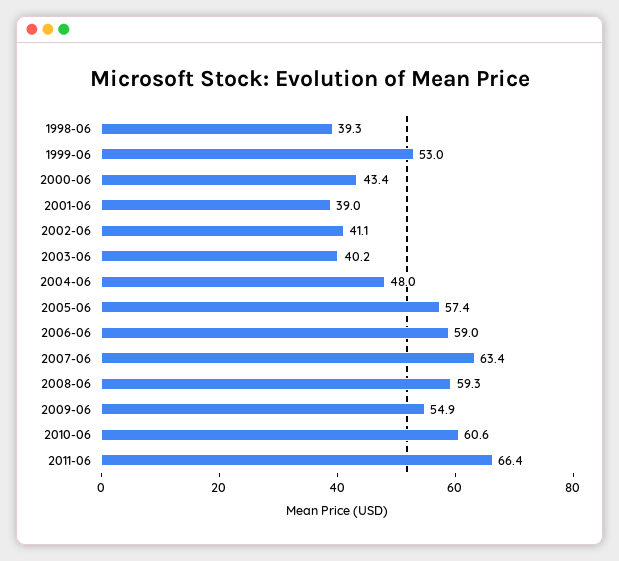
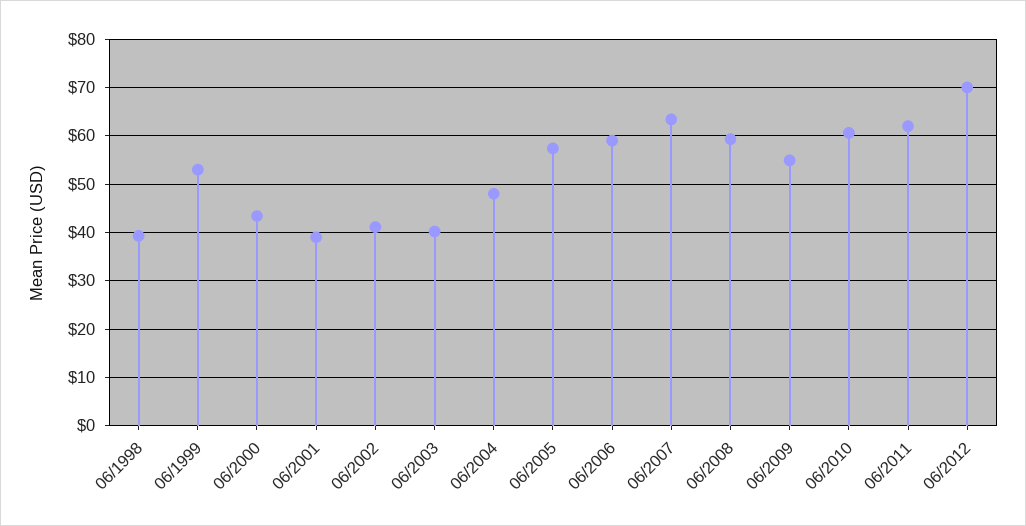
2011-06: 66.4 -> 62
06/2012: none -> 70

